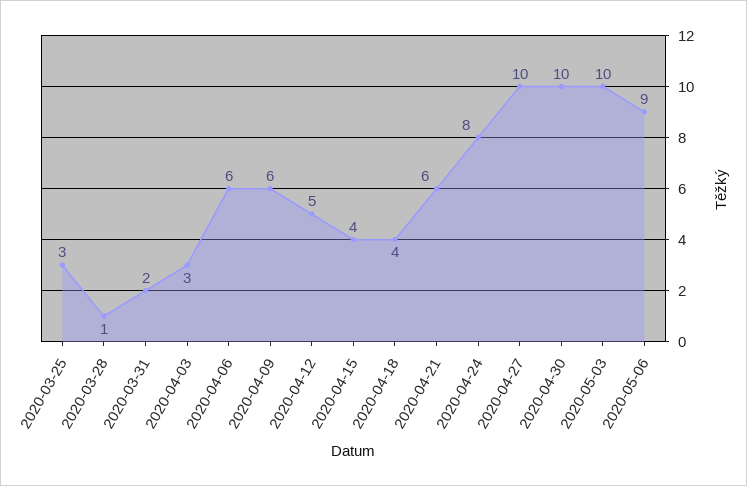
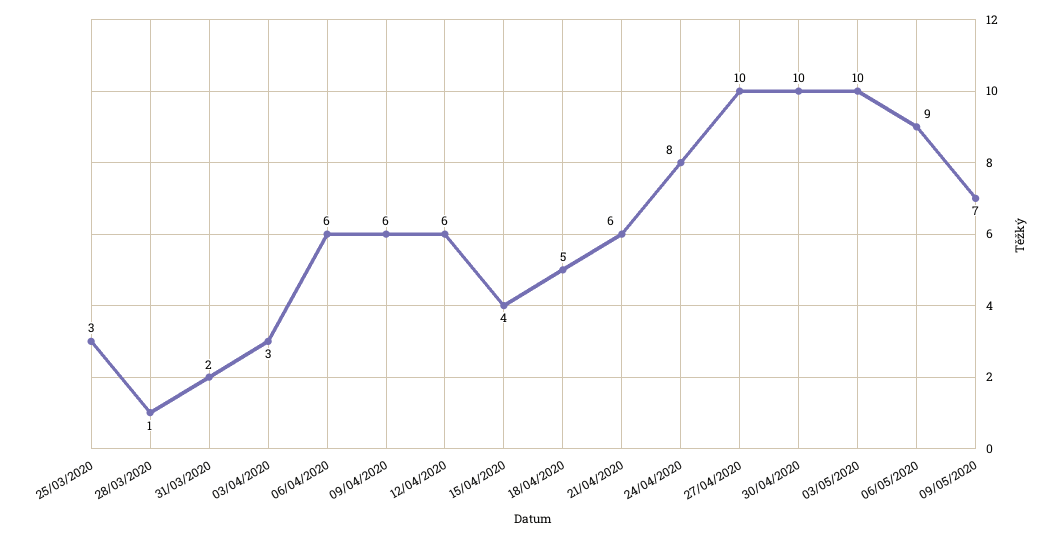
2020-04-12: 5 -> 6
2020-04-18: 4 -> 5
09/05/2020: none -> 7

